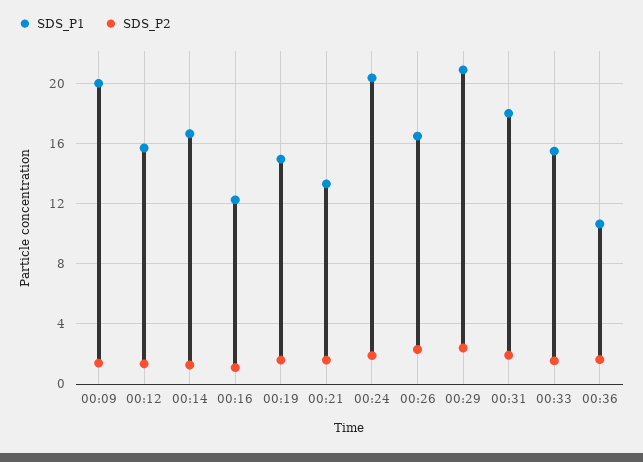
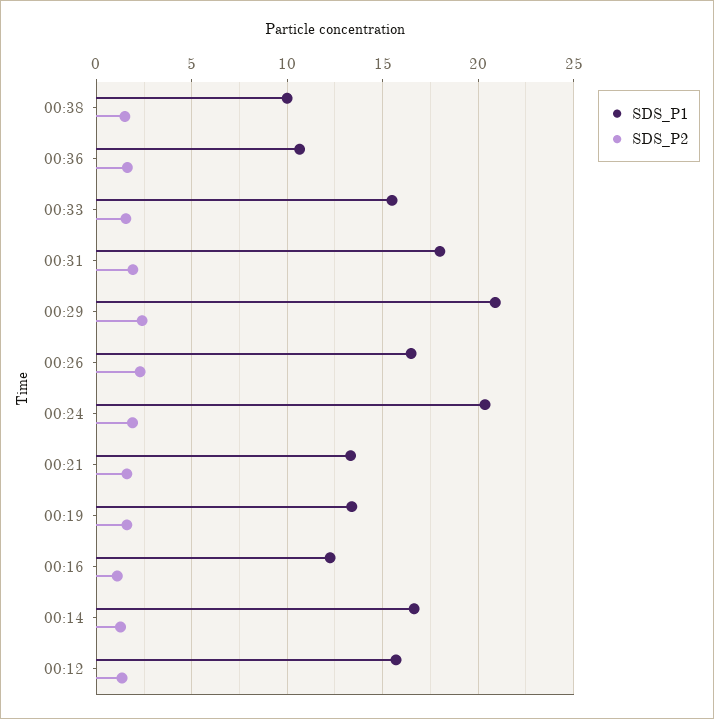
SDS_P1, 00:09: 20 -> none
SDS_P2, 00:09: 1.5 -> none
SDS_P1, 00:19: 15 -> 13.5
SDS_P1, 00:38: none -> 10
SDS_P2, 00:38: none -> 1.5

